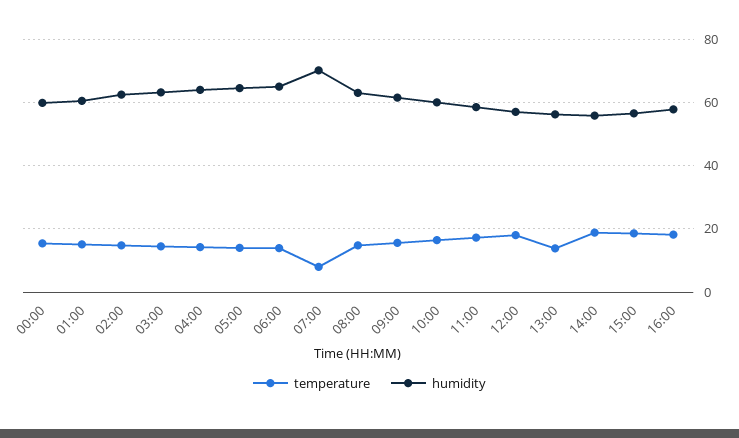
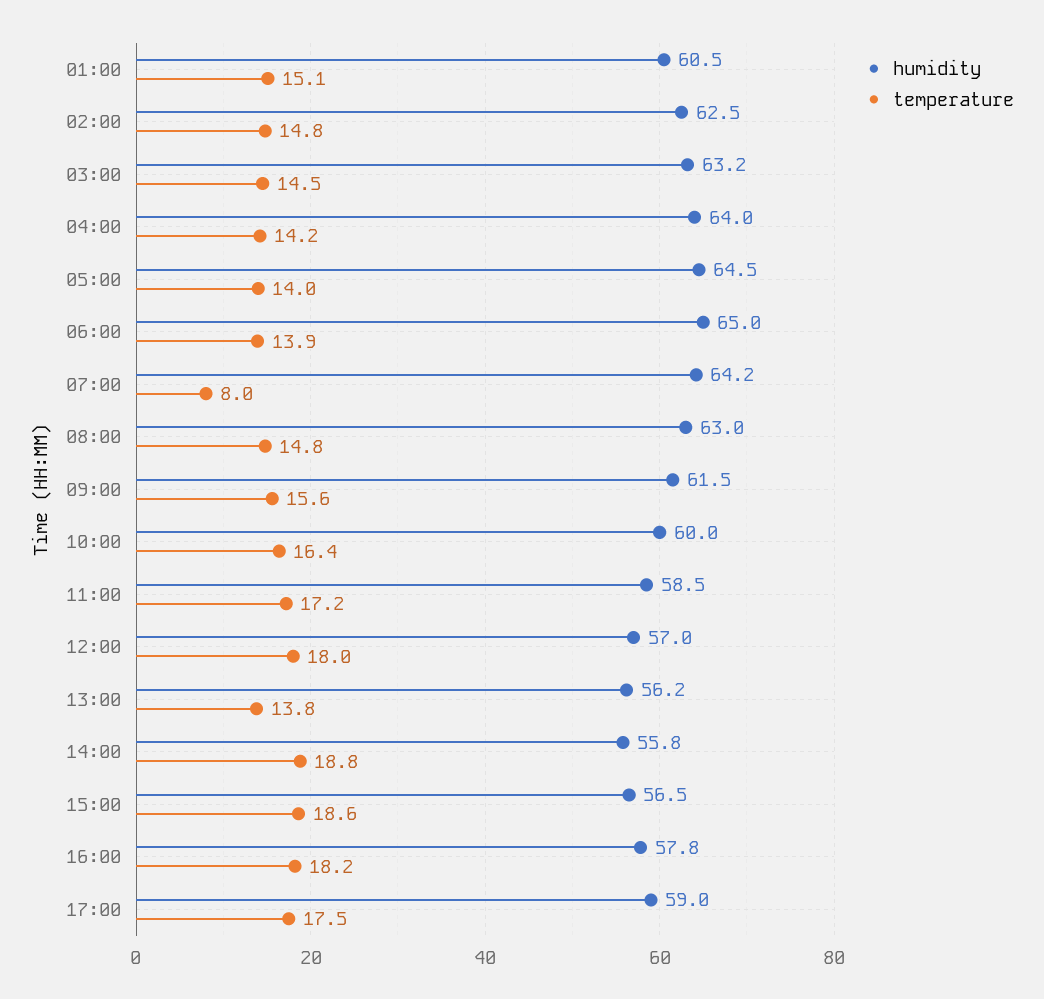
temperature, 00:00: 16 -> none
humidity, 00:00: 60 -> none
humidity, 07:00: 70 -> 64.2
humidity, 17:00: none -> 59
temperature, 17:00: none -> 17.5

